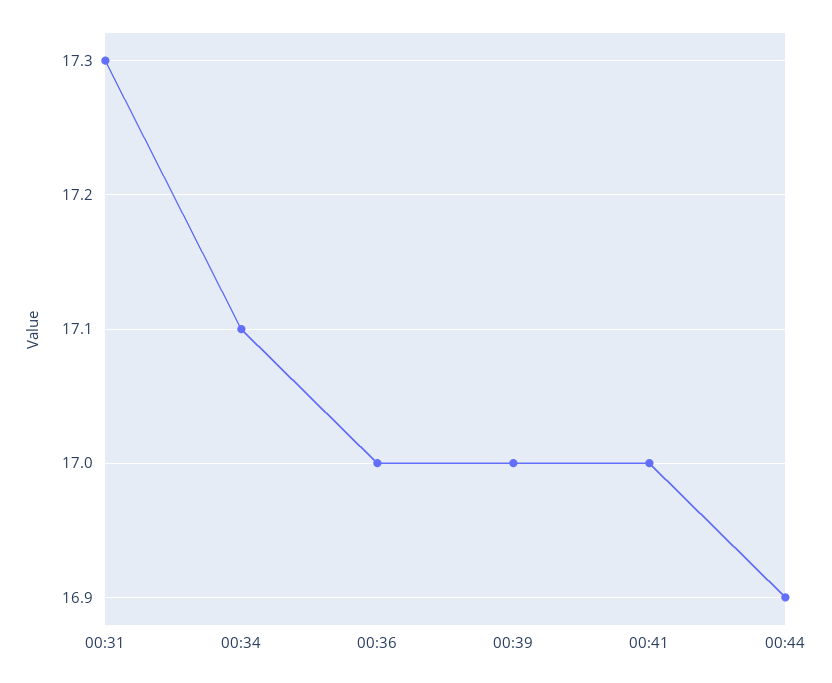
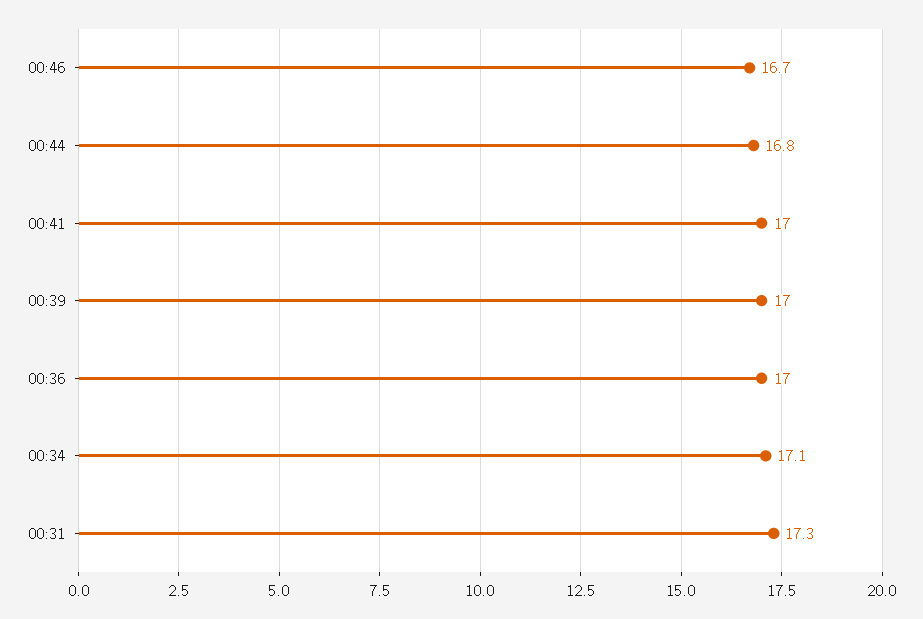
00:44: 16.9 -> 16.8
00:46: none -> 16.7

